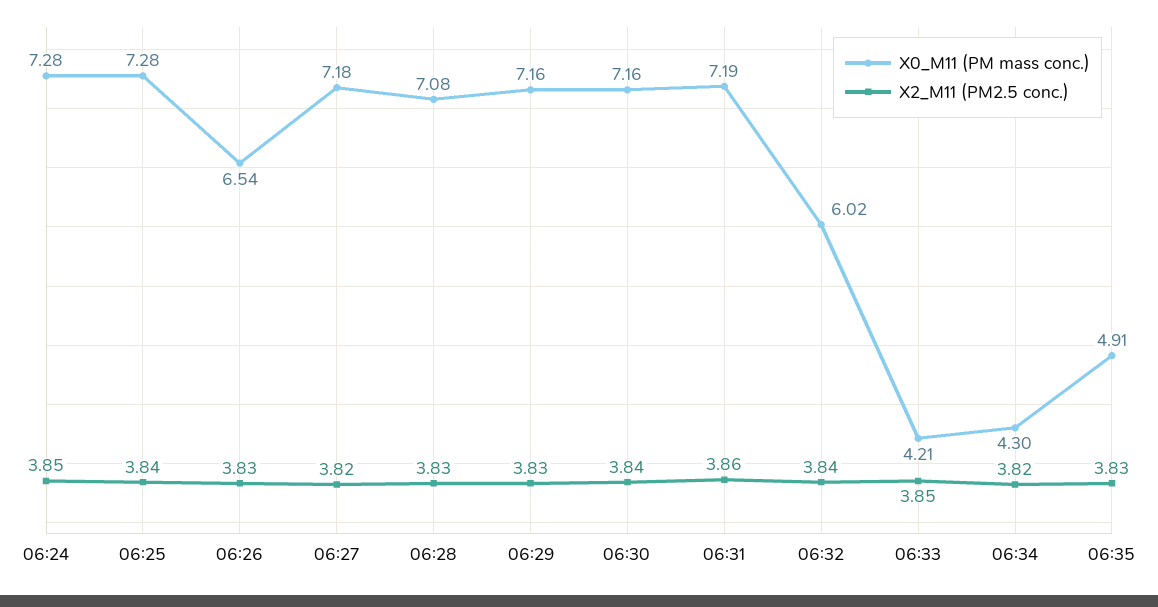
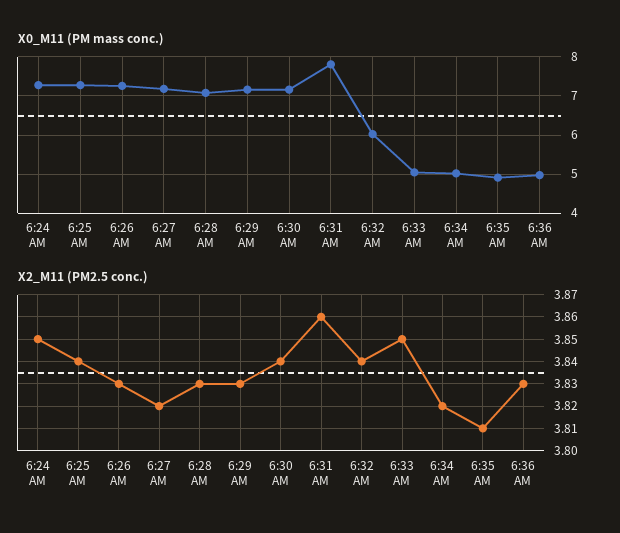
X0_M11 (PM mass conc.), 06:26: 6.54 -> 7.2
X0_M11 (PM mass conc.), 06:31: 7.19 -> 7.8
X0_M11 (PM mass conc.), 06:33: 4.21 -> 5
X0_M11 (PM mass conc.), 06:34: 4.3 -> 5
X2_M11 (PM2.5 conc.), 06:35: 3.83 -> 3.81
X0_M11 (PM mass conc.), 6:36 AM: none -> 5
X2_M11 (PM2.5 conc.), 6:36 AM: none -> 3.83

